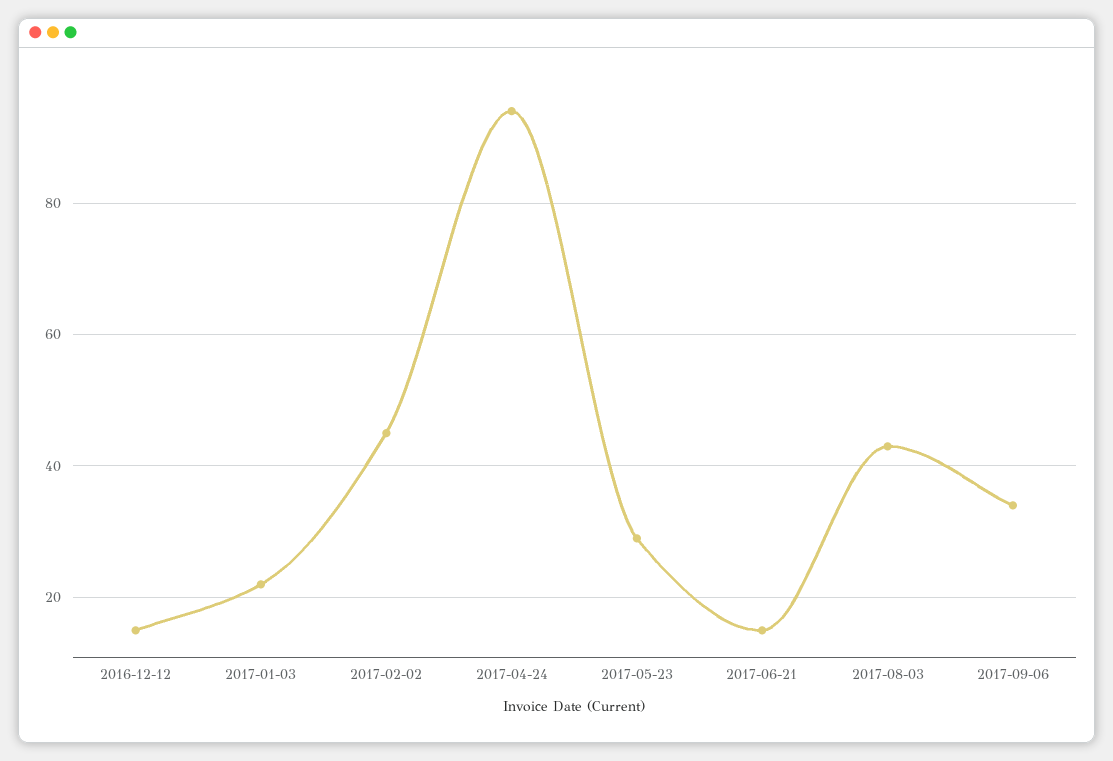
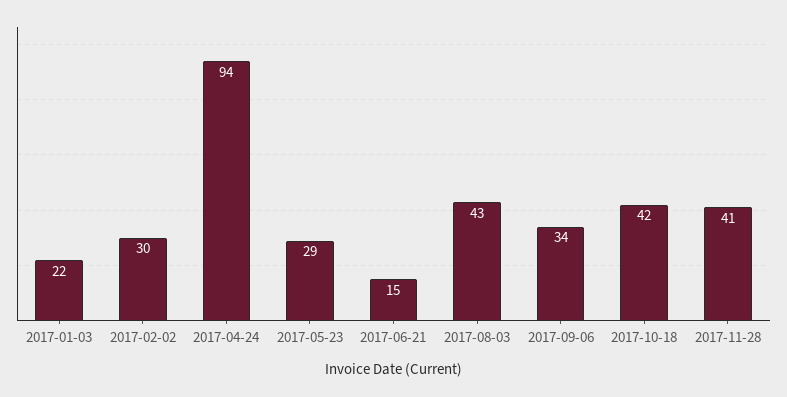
2016-12-12: 15 -> none
2017-02-02: 45 -> 30
2017-10-18: none -> 42
2017-11-28: none -> 41

